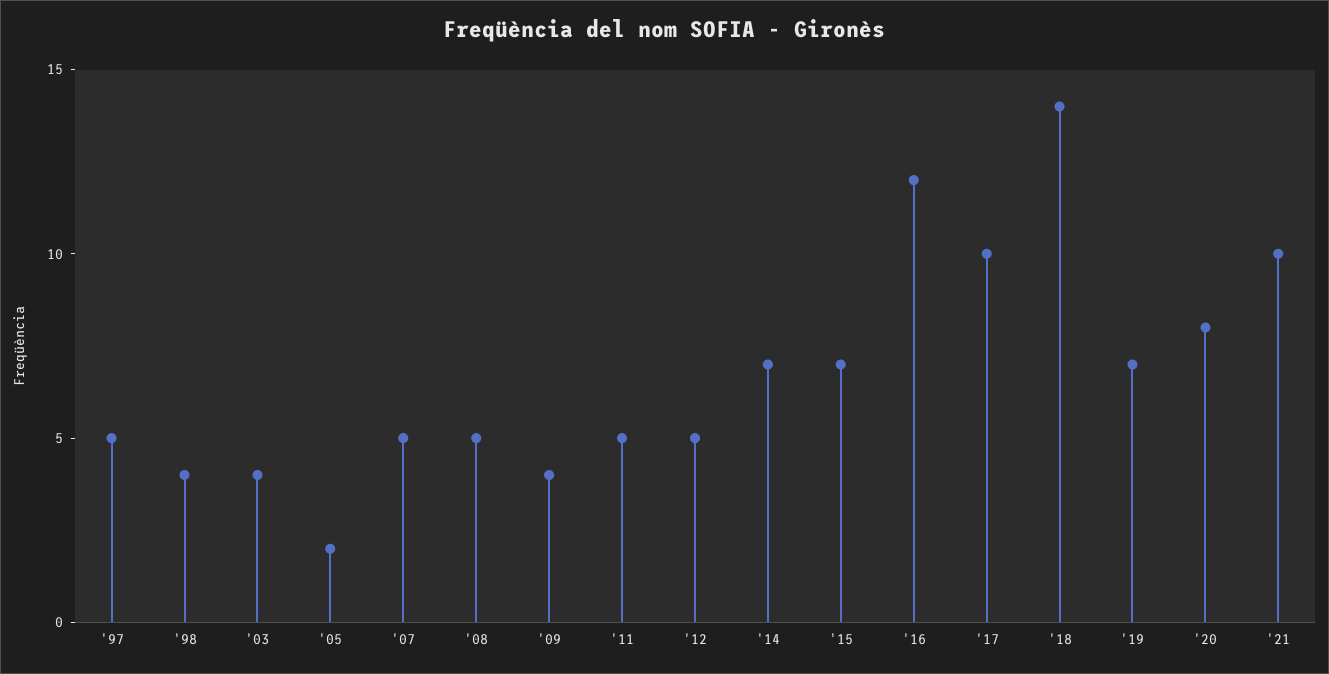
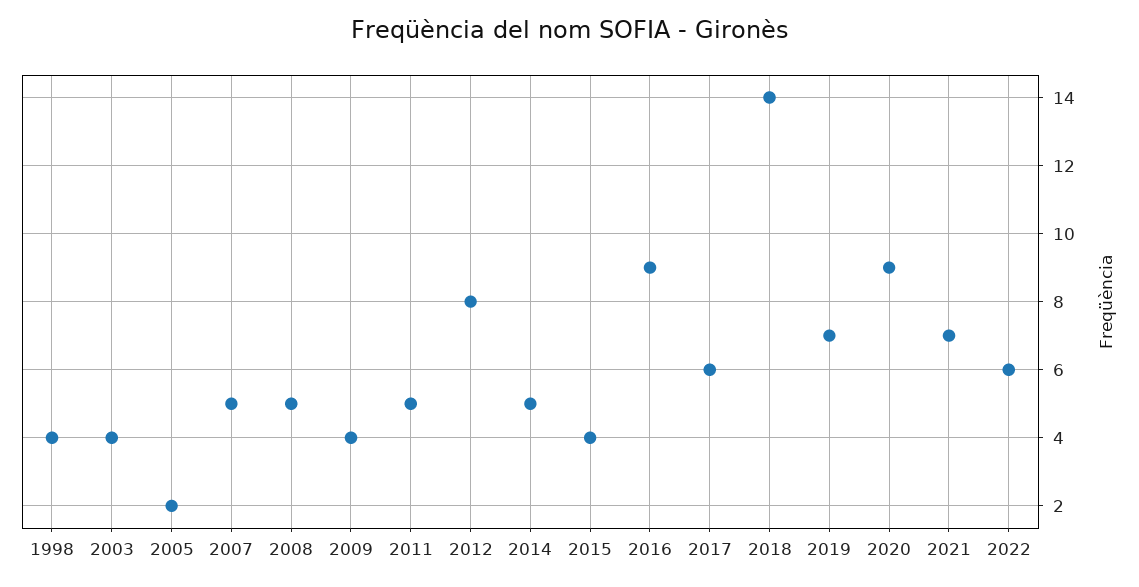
'97: 5 -> none
'12: 5 -> 8
'14: 7 -> 5
'15: 7 -> 4
'16: 12 -> 9
'17: 10 -> 6
'20: 8 -> 9
'21: 10 -> 7
2022: none -> 6

